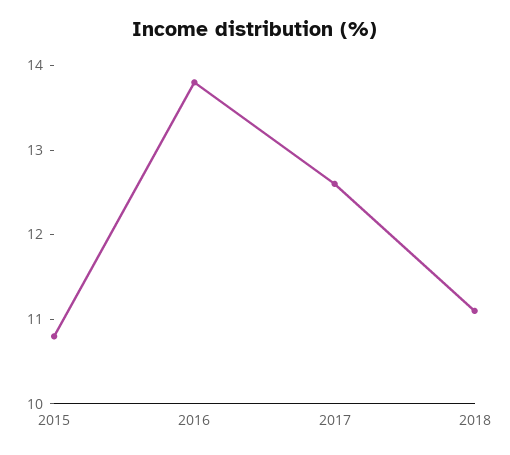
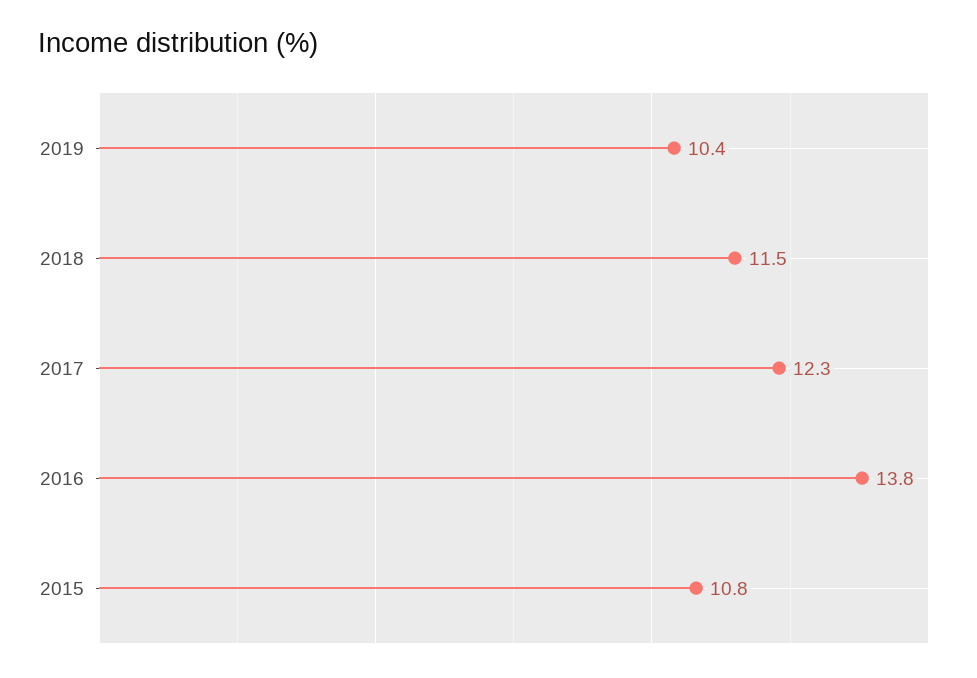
2017: 12.6 -> 12.3
2018: 11.1 -> 11.5
2019: none -> 10.4

